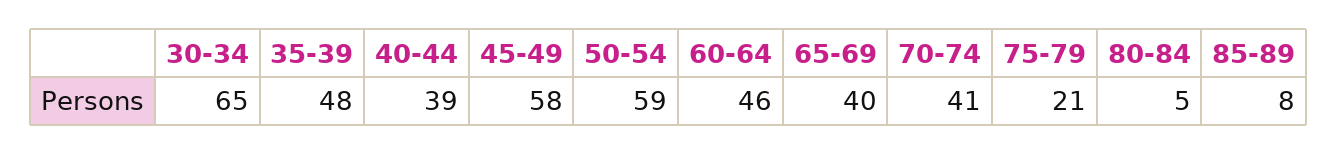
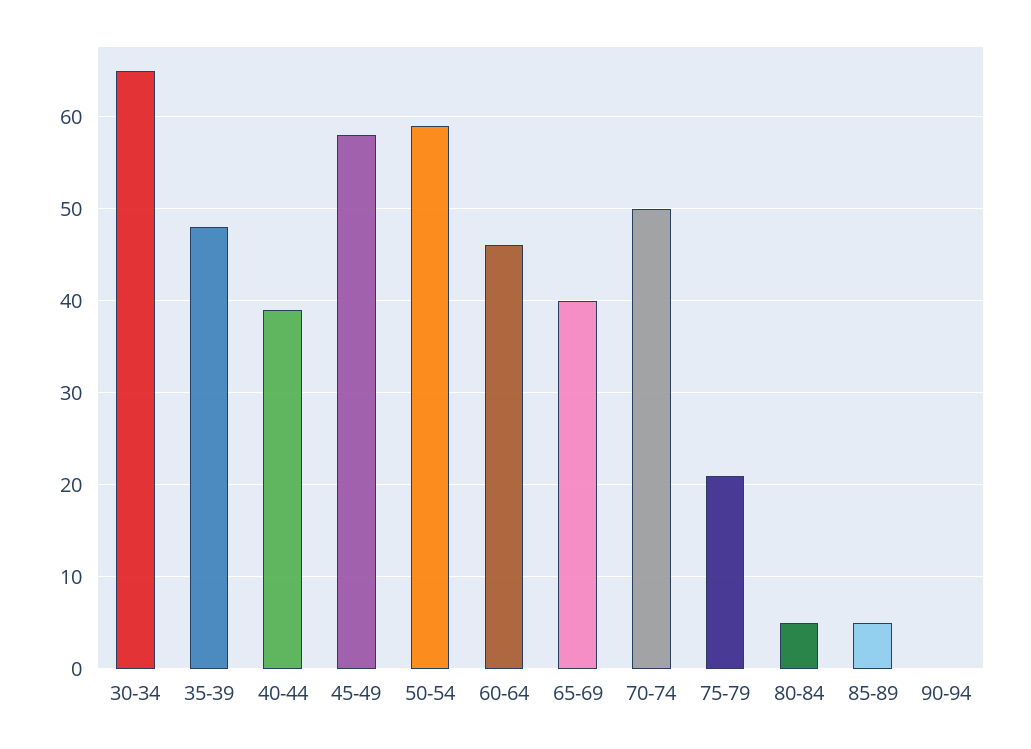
70-74: 41 -> 50
85-89: 8 -> 5
90-94: none -> 0

